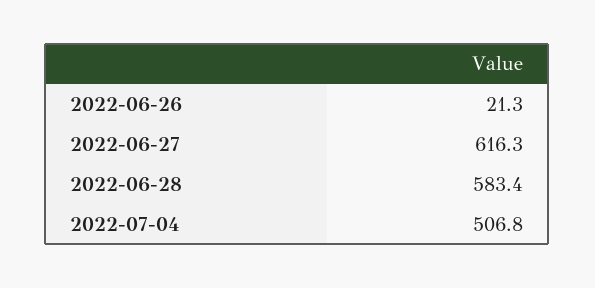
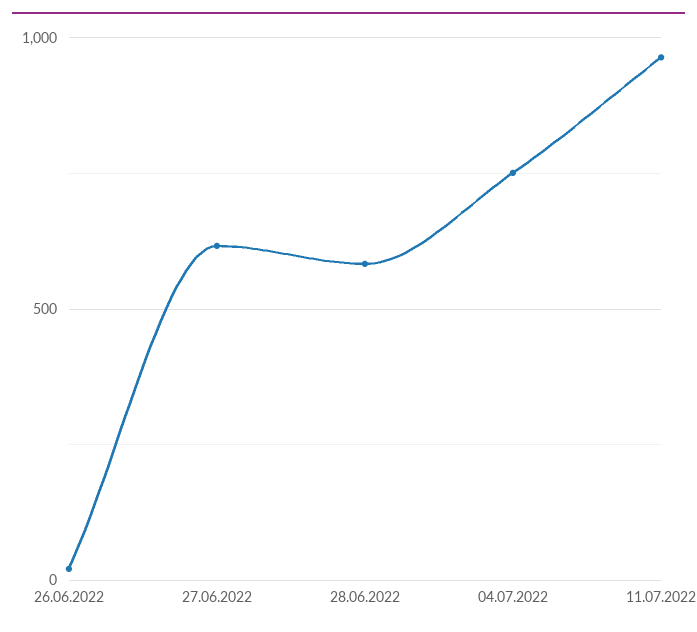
2022-07-04: 506.8 -> 750
11.07.2022: none -> 950

